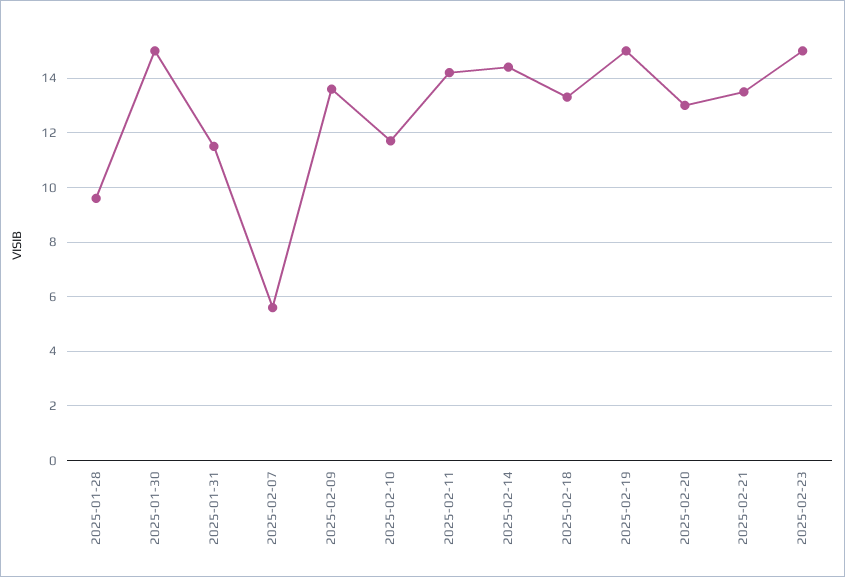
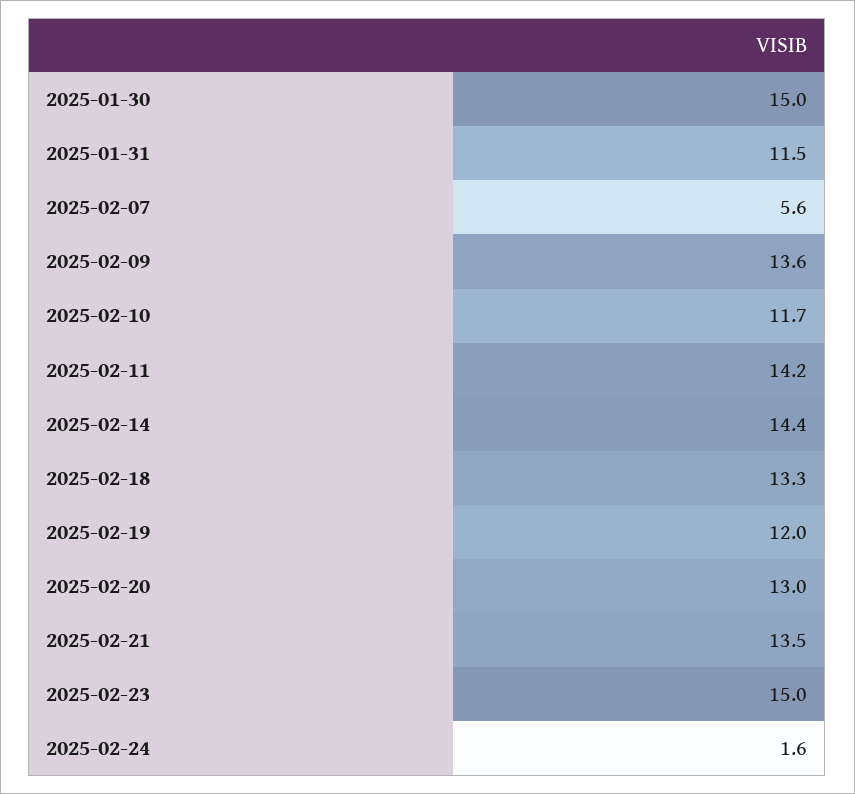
2025-01-28: 9.5 -> none
2025-02-19: 15 -> 12
2025-02-24: none -> 1.6

